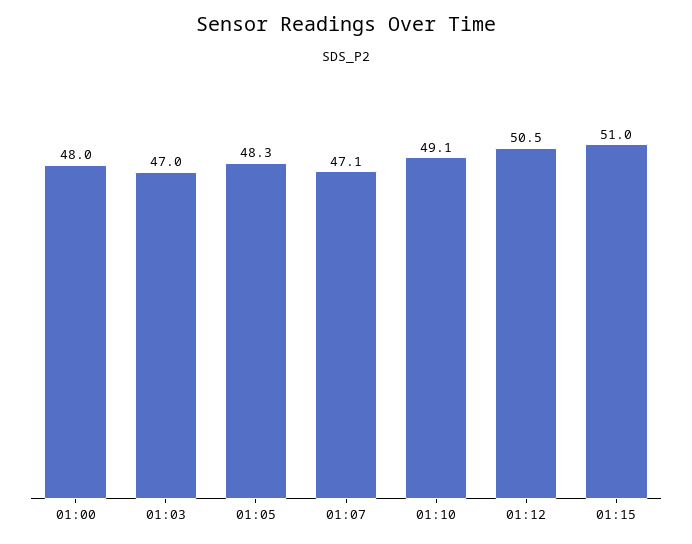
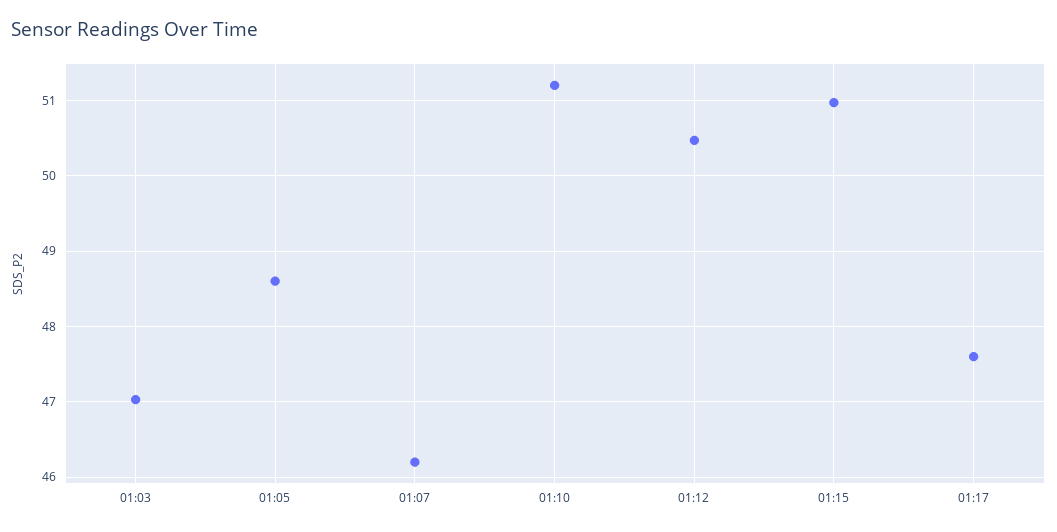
01:00: 48 -> none
01:05: 48.3 -> 48.6
01:07: 47.1 -> 46.2
01:10: 49.1 -> 51.2
01:17: none -> 47.6

